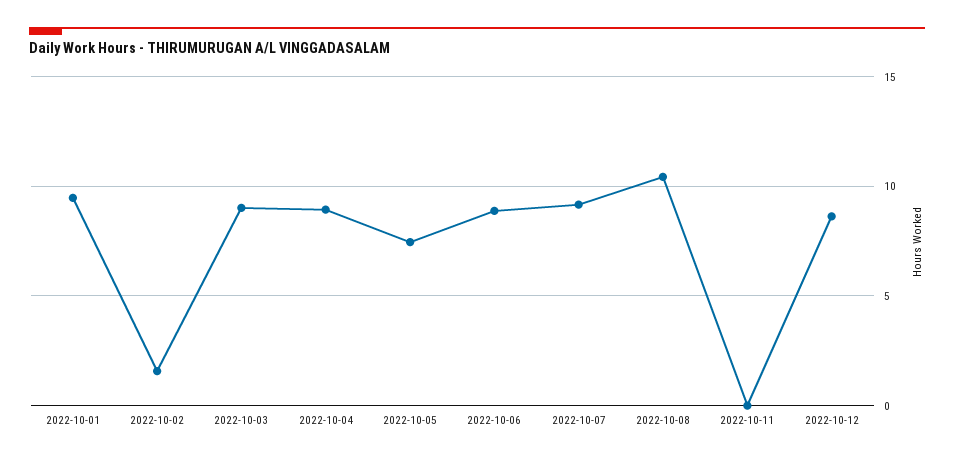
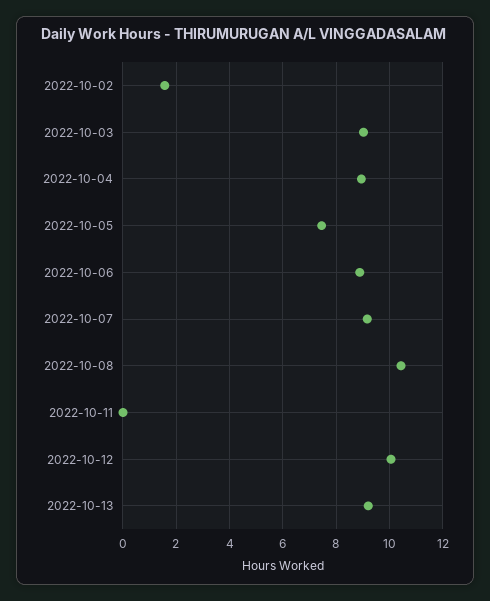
2022-10-01: 9.5 -> none
2022-10-12: 8.5 -> 10
2022-10-13: none -> 9.25

